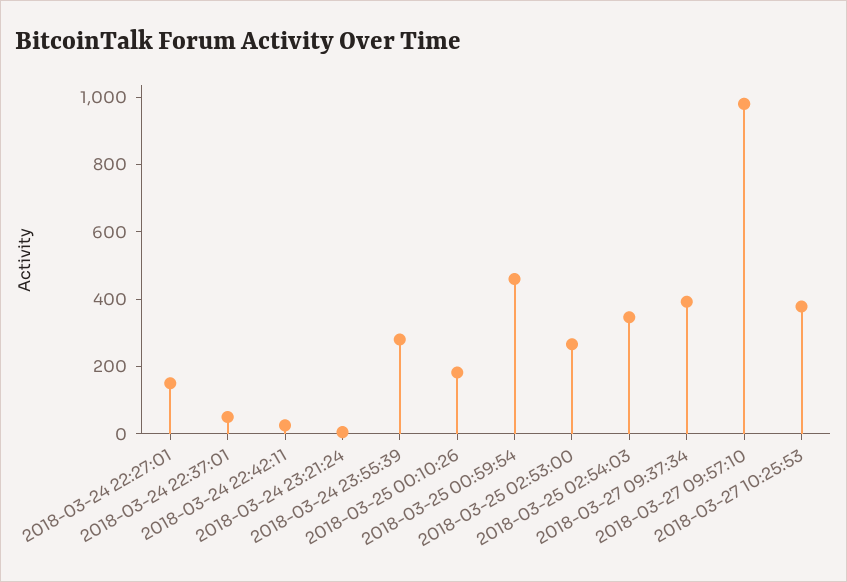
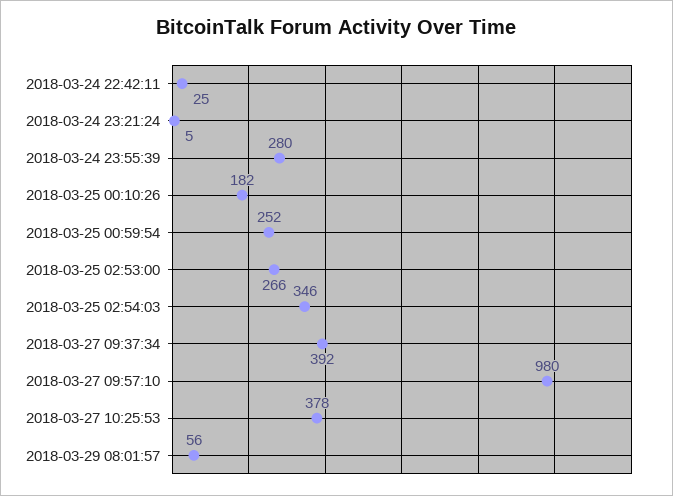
2018-03-24 22:27:01: 150 -> none
2018-03-24 22:37:01: 50 -> none
2018-03-25 00:59:54: 450 -> 252
2018-03-29 08:01:57: none -> 56

